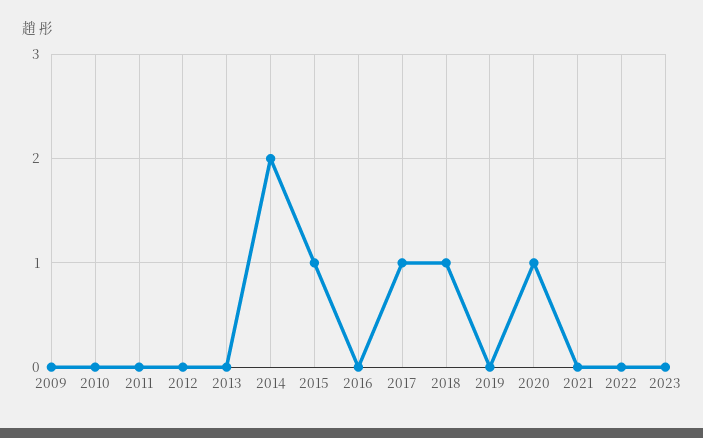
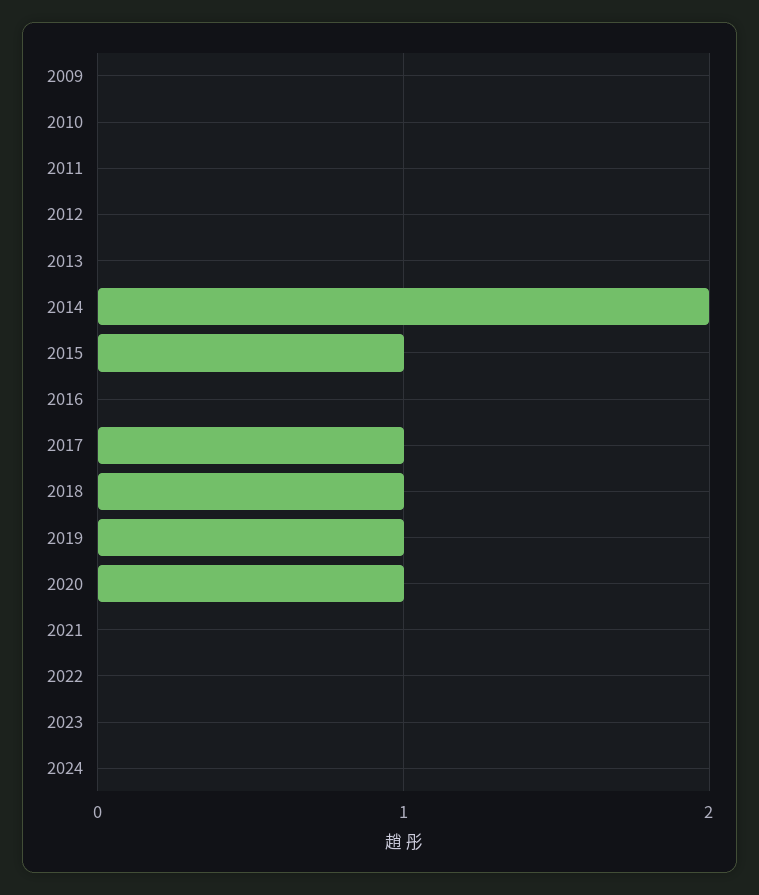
2019: 0 -> 1
2024: none -> 0

